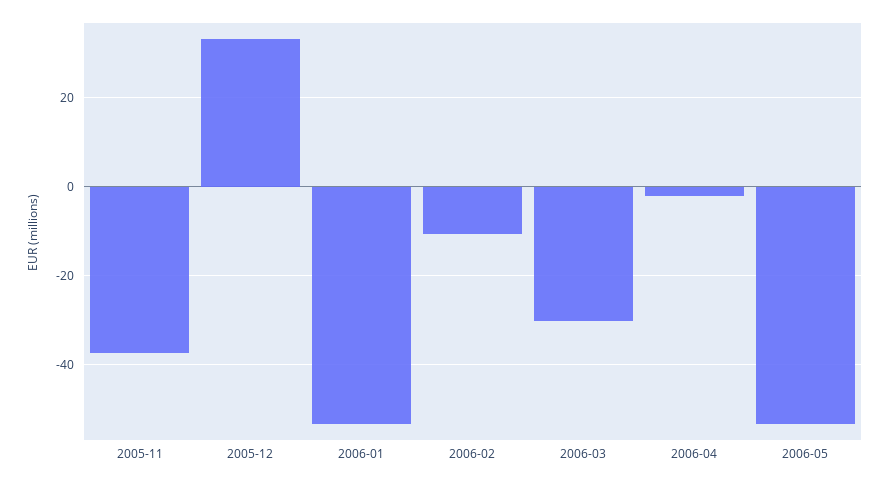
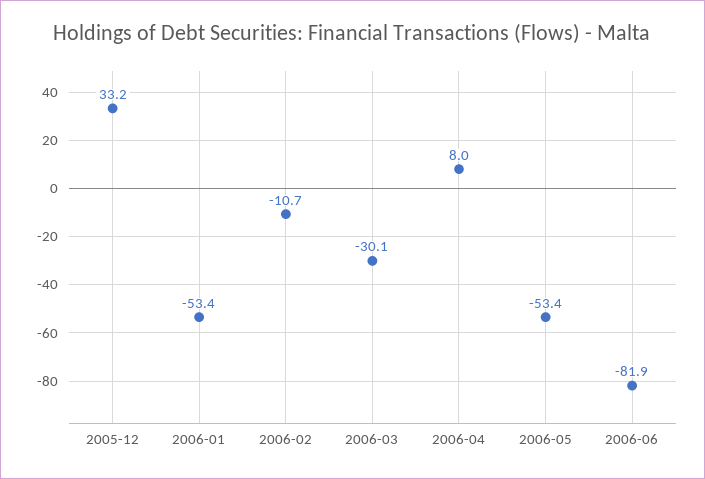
2005-11: -38 -> none
2006-04: -2 -> 8
2006-06: none -> -81.9

